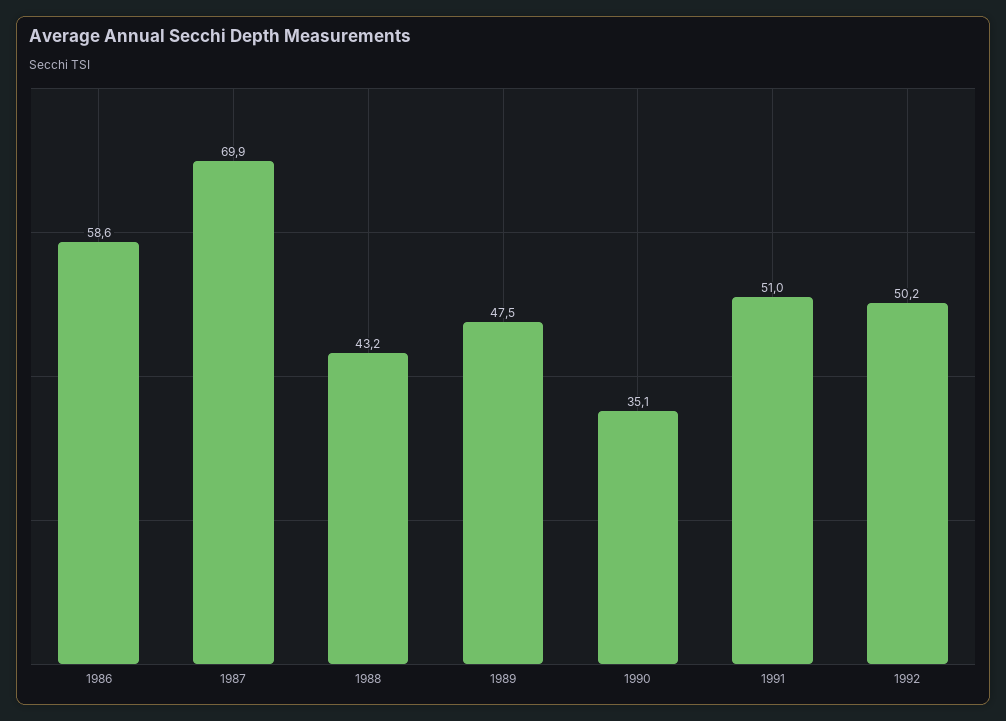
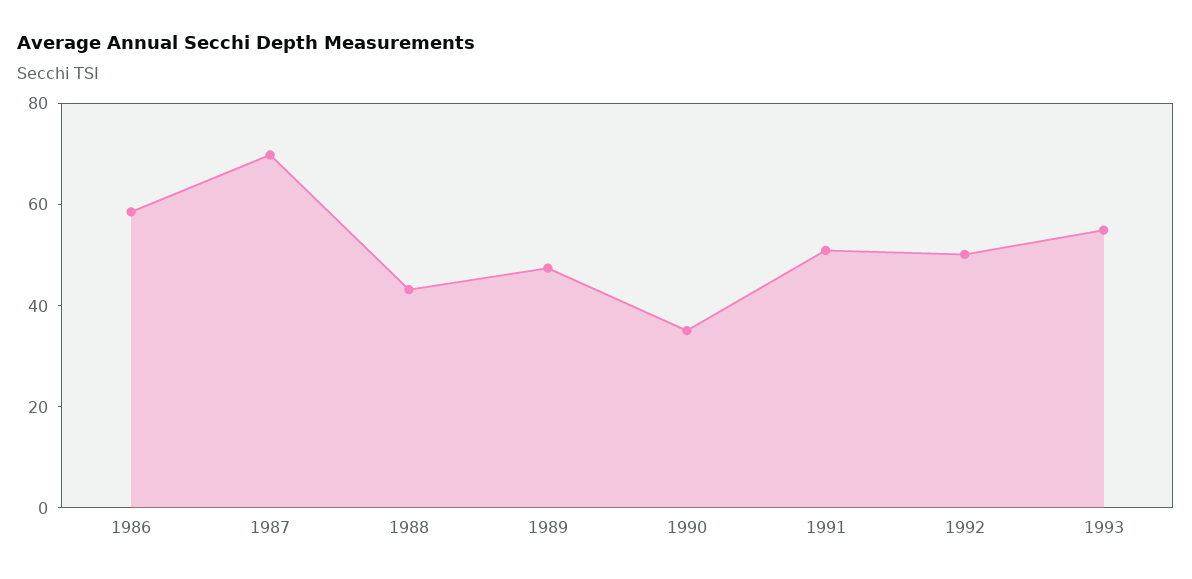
1993: none -> 55

